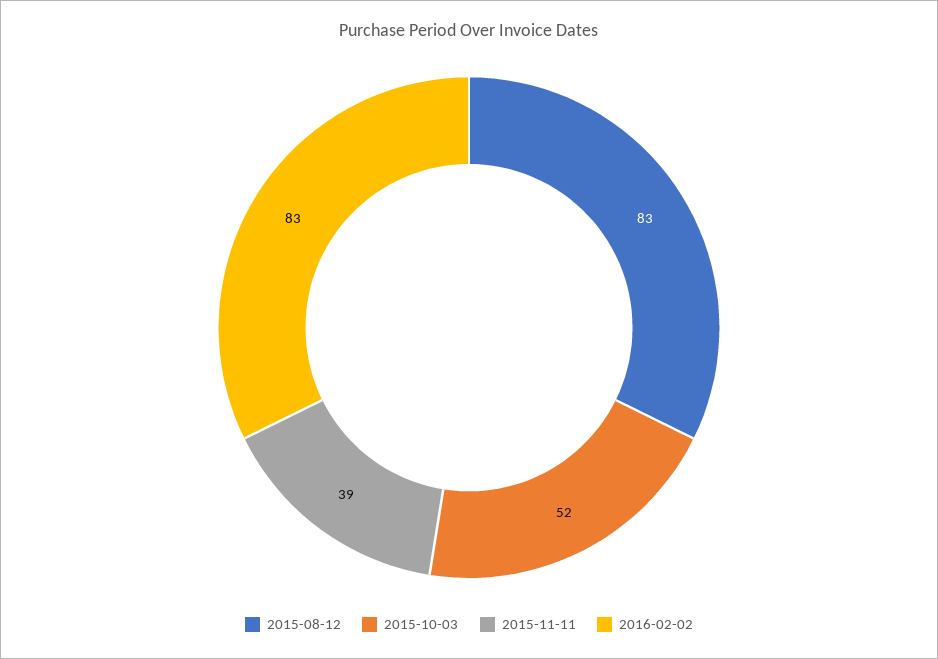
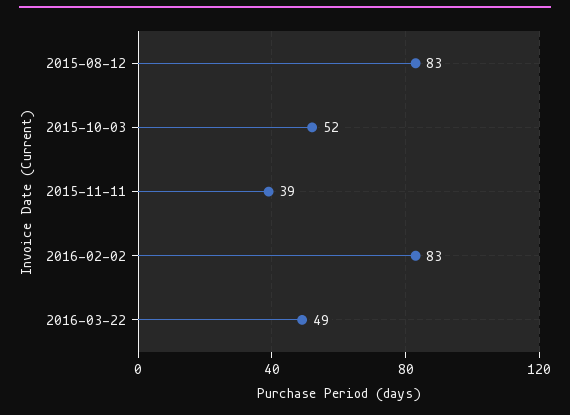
2016-03-22: none -> 49

